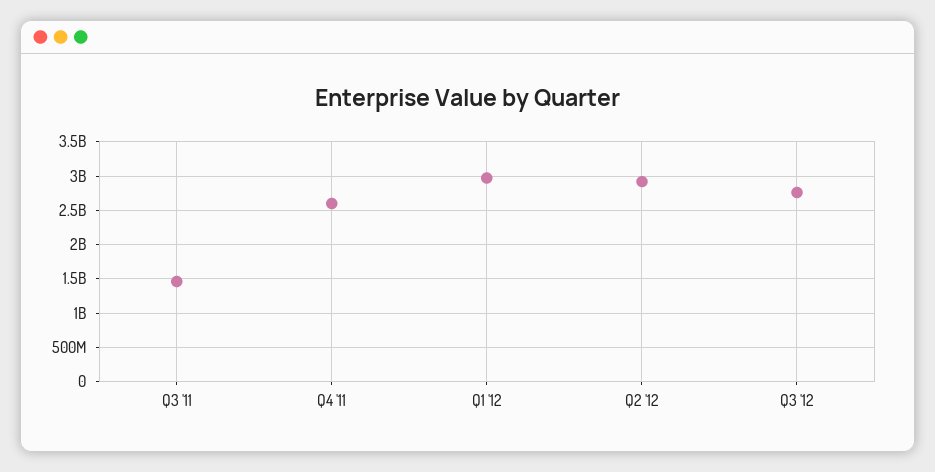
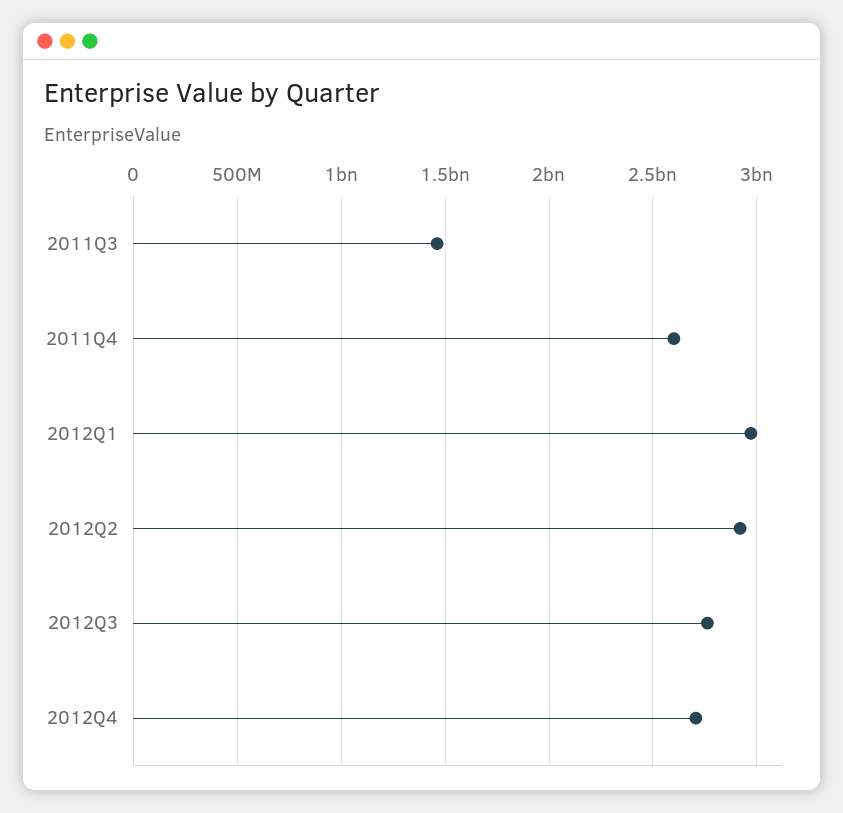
2012Q4: none -> 2700000000

